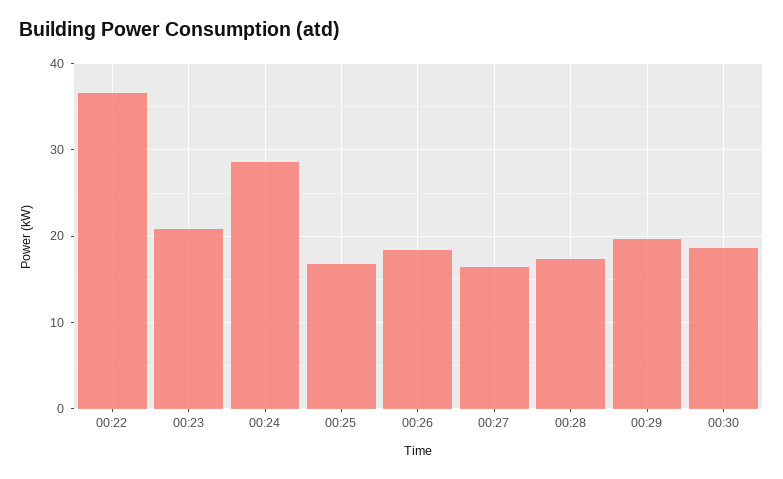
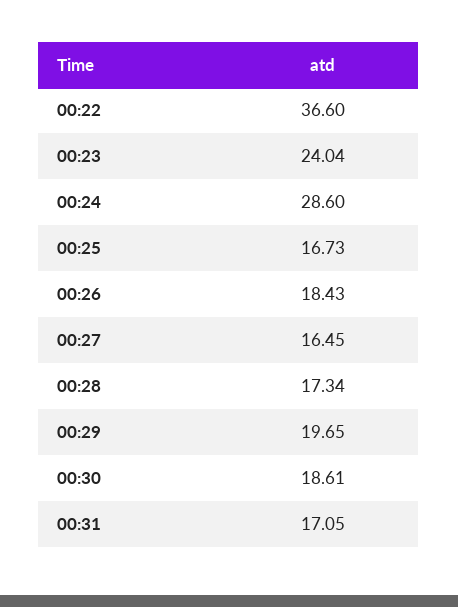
00:23: 21 -> 24.04
00:31: none -> 17.05

